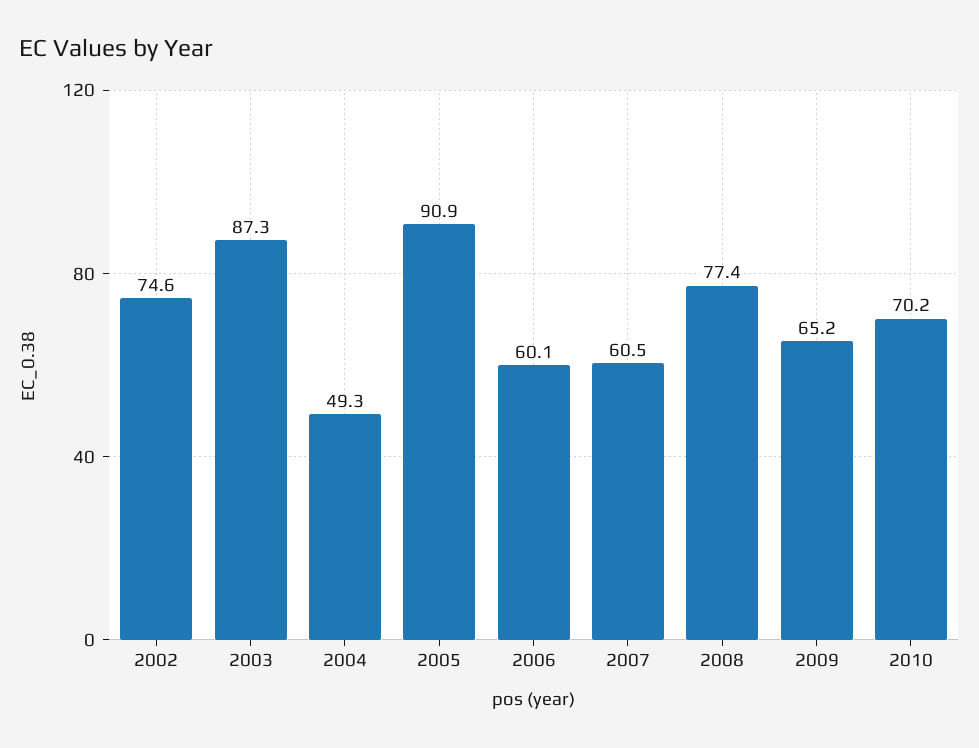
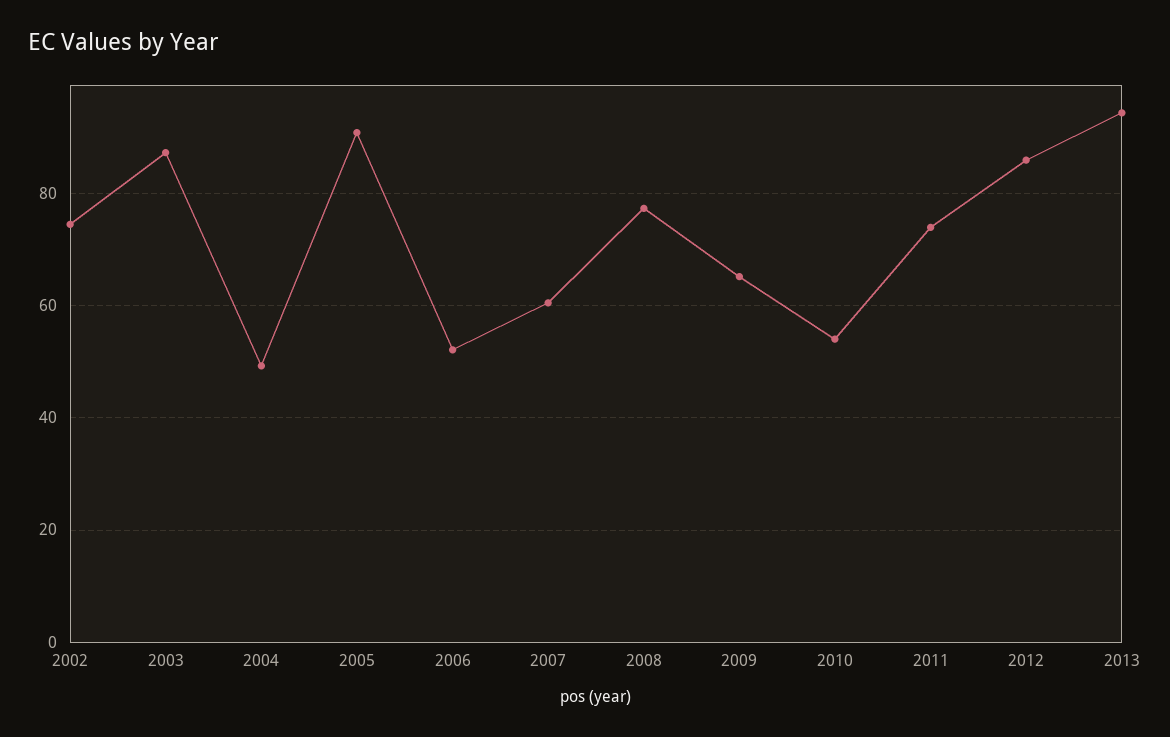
2006: 60.1 -> 52
2010: 70.2 -> 54
2011: none -> 74
2012: none -> 86
2013: none -> 94

